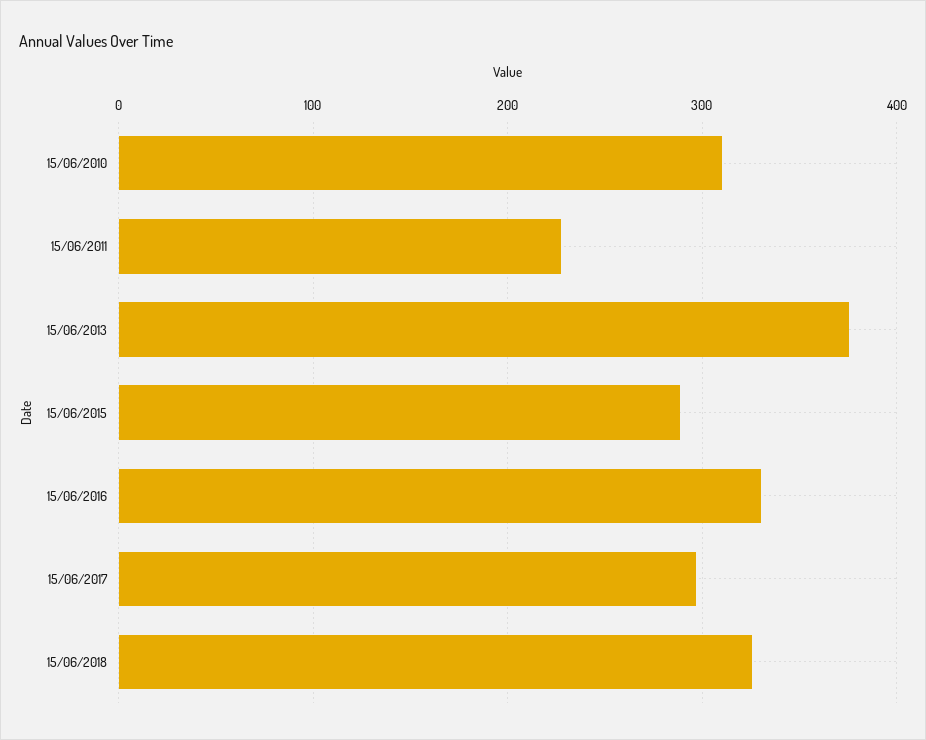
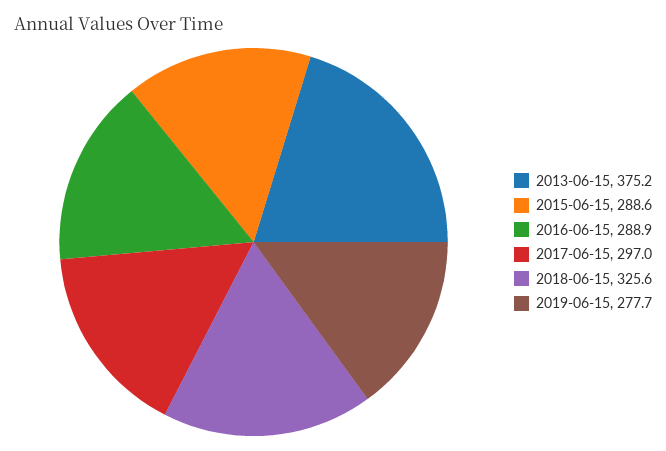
15/06/2010: 310 -> none
15/06/2011: 230 -> none
15/06/2016: 330 -> 288.9
2019-06-15: none -> 277.7

